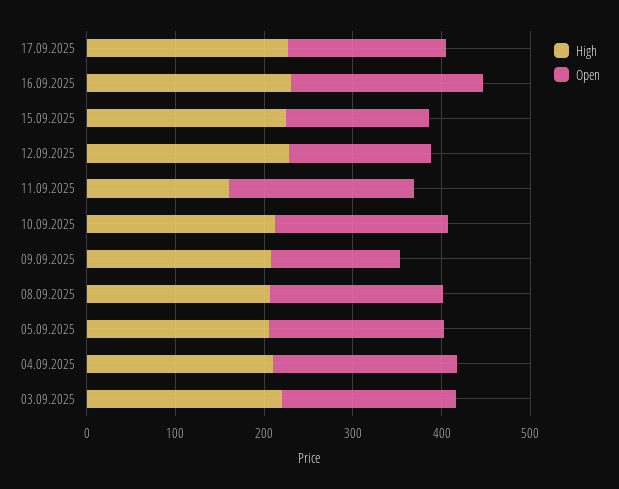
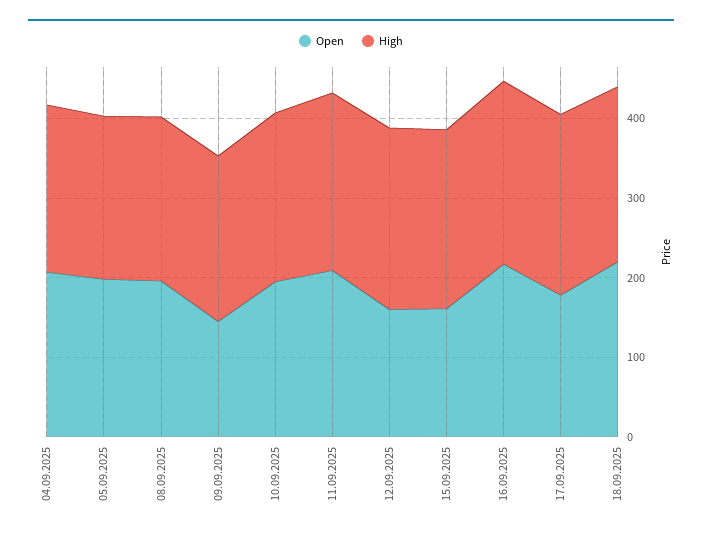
High, 11.09.2025: 160 -> 220
High, 03.09.2025: 220 -> none
Open, 03.09.2025: 200 -> none
Open, 18.09.2025: none -> 220
High, 18.09.2025: none -> 220

